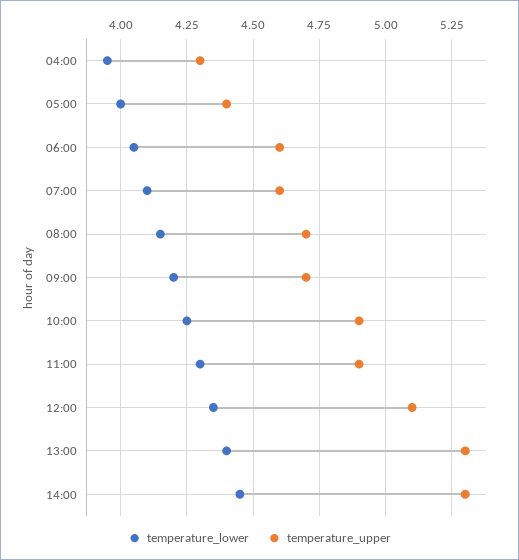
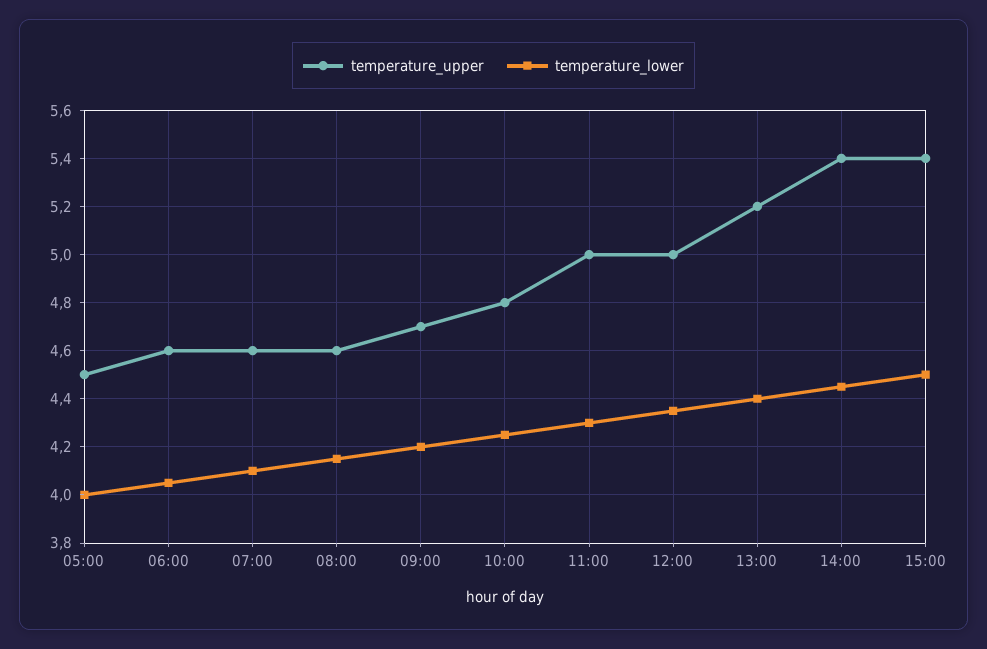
temperature_lower, 04:00: 3.95 -> none
temperature_upper, 04:00: 4.3 -> none
temperature_upper, 05:00: 4.4 -> 4.5
temperature_upper, 08:00: 4.7 -> 4.6
temperature_upper, 10:00: 4.9 -> 4.8
temperature_upper, 11:00: 4.9 -> 5
temperature_upper, 12:00: 5.1 -> 5
temperature_upper, 13:00: 5.3 -> 5.2
temperature_upper, 14:00: 5.3 -> 5.4
temperature_upper, 15:00: none -> 5.4
temperature_lower, 15:00: none -> 4.5

